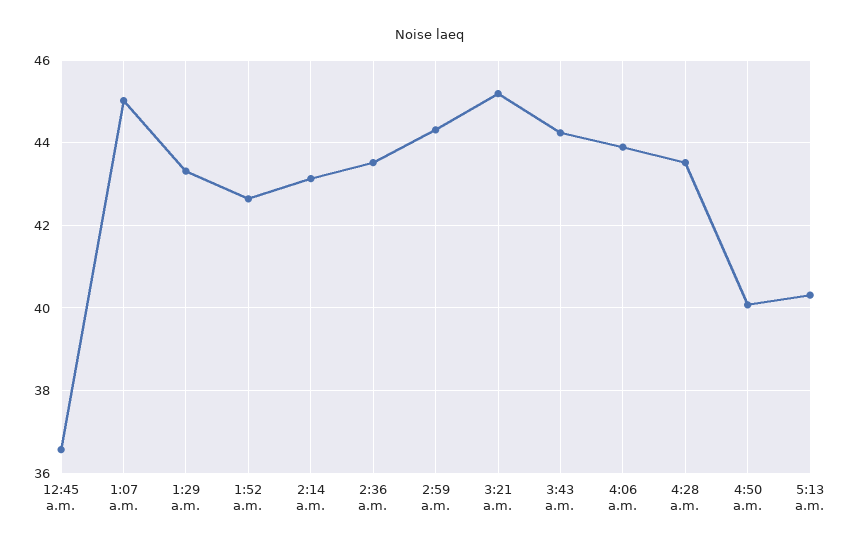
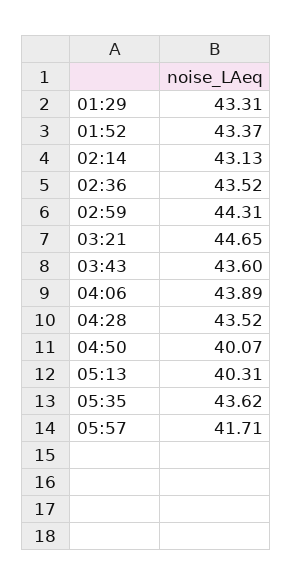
12:45 a.m.: 36.6 -> none
1:07 a.m.: 45 -> none
1:52 a.m.: 42.6 -> 43.37
3:21 a.m.: 45.2 -> 44.65
3:43 a.m.: 44.2 -> 43.6
05:35: none -> 43.62
05:57: none -> 41.71

